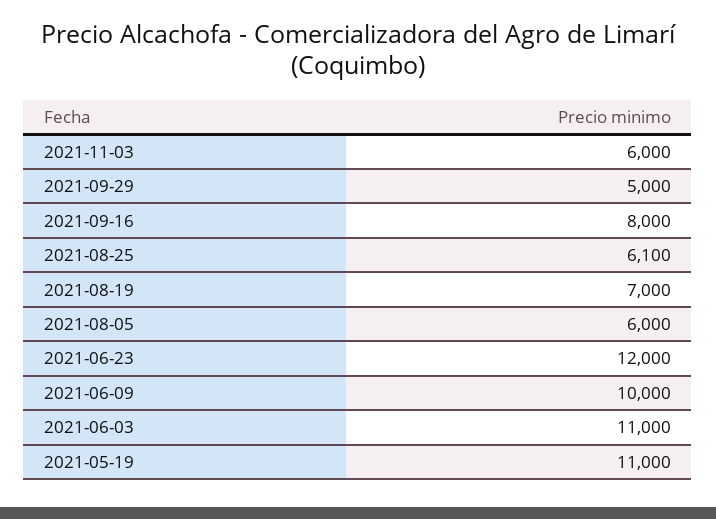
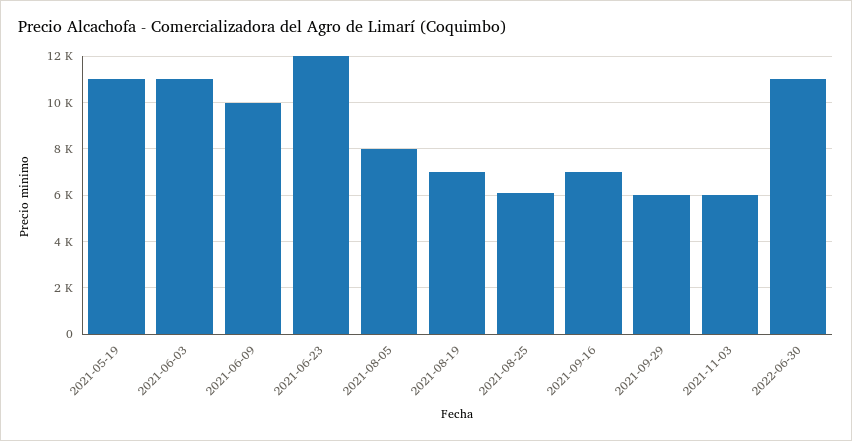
2021-09-29: 5000 -> 6000
2021-09-16: 8000 -> 7000
2021-08-05: 6000 -> 8000
2022-06-30: none -> 11000

